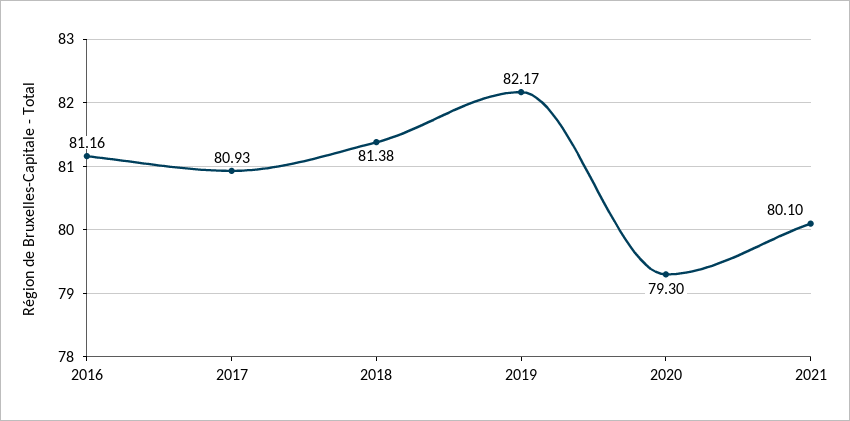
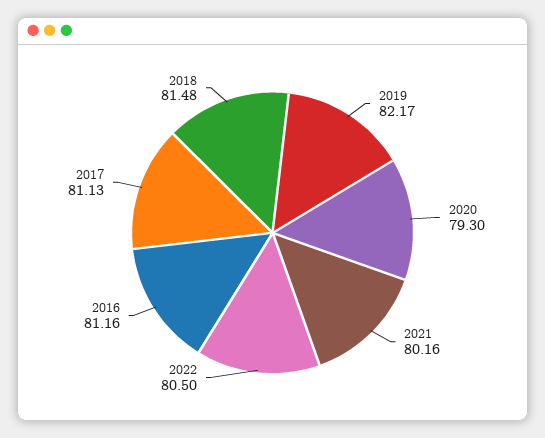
2017: 80.93 -> 81.13
2018: 81.38 -> 81.48
2021: 80.1 -> 80.16
2022: none -> 80.5

